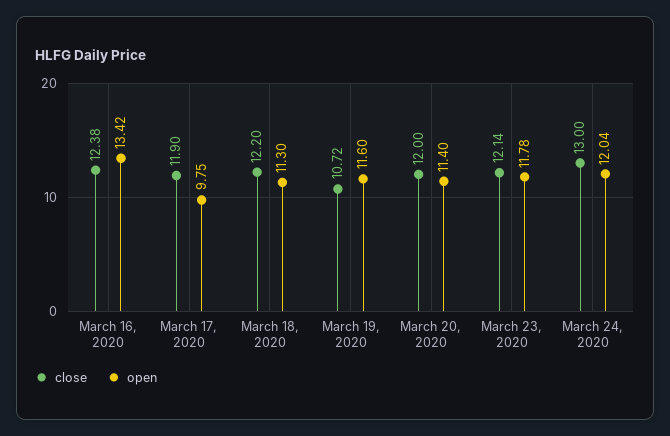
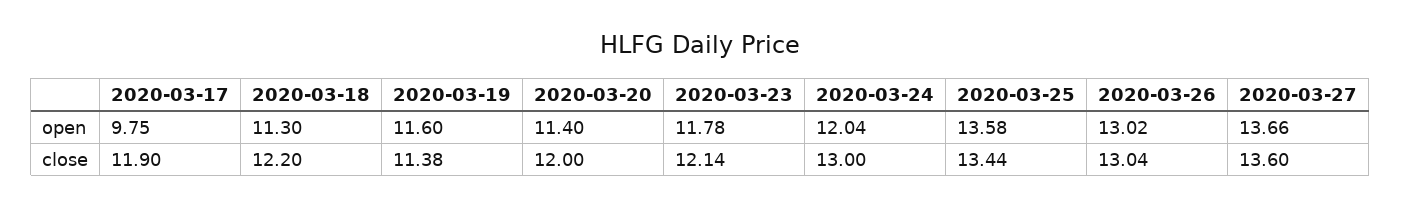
close, March 16, 2020: 12.38 -> none
open, March 16, 2020: 13.42 -> none
close, March 19, 2020: 10.72 -> 11.38
open, 2020-03-25: none -> 13.58
open, 2020-03-26: none -> 13.02
open, 2020-03-27: none -> 13.66
close, 2020-03-25: none -> 13.44
close, 2020-03-26: none -> 13.04
close, 2020-03-27: none -> 13.6

